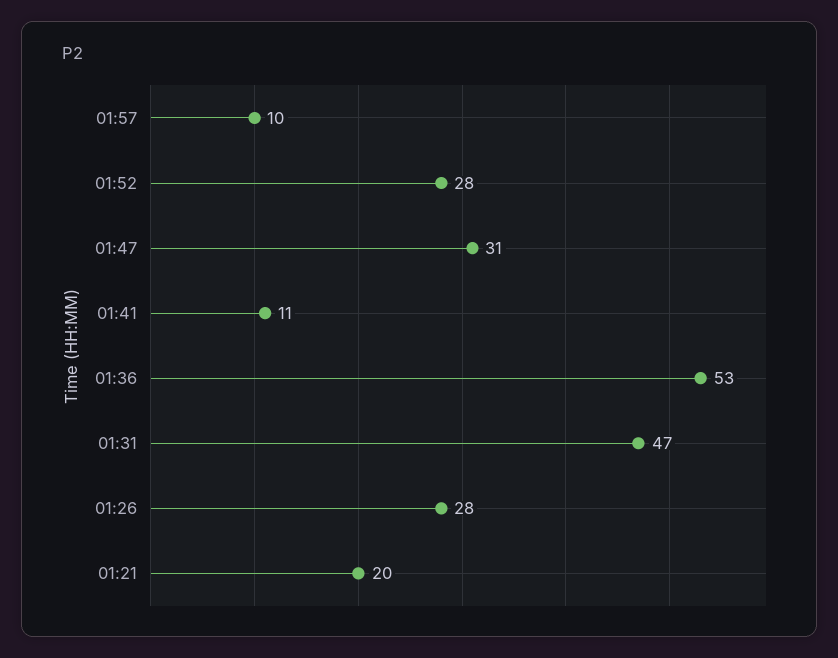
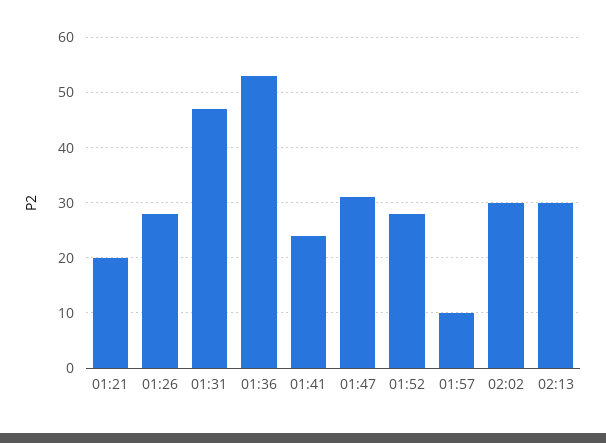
01:41: 11 -> 25
02:02: none -> 30
02:13: none -> 30

